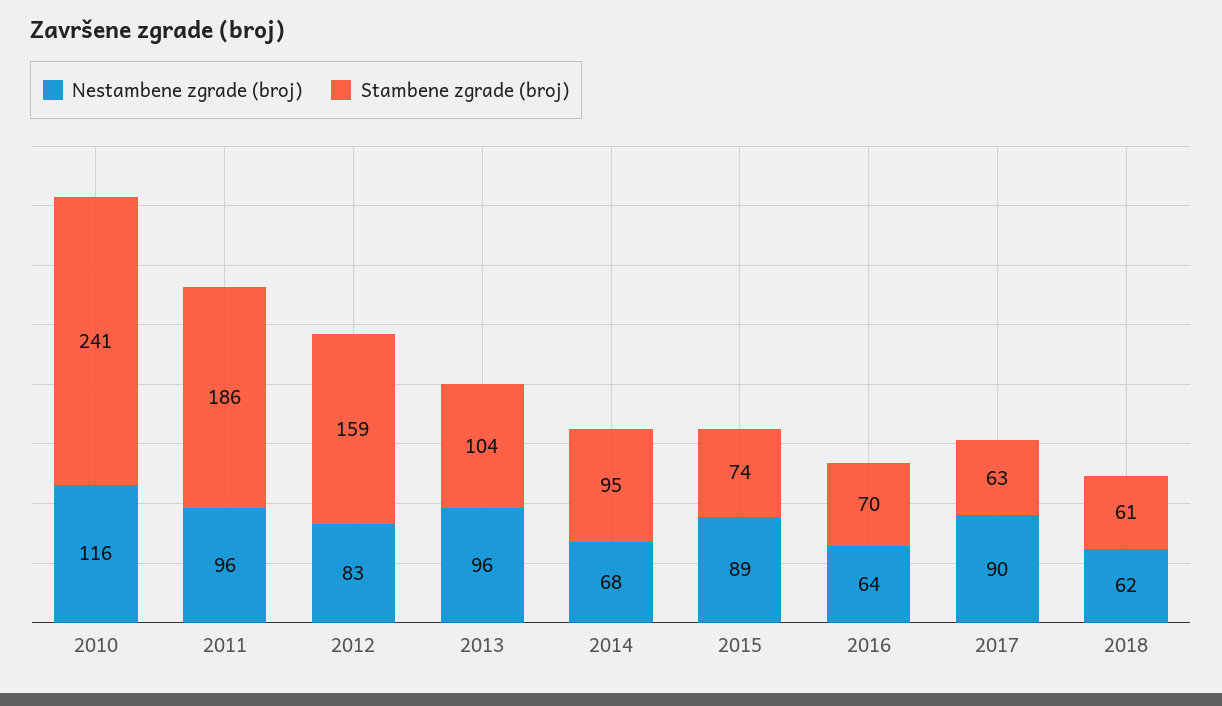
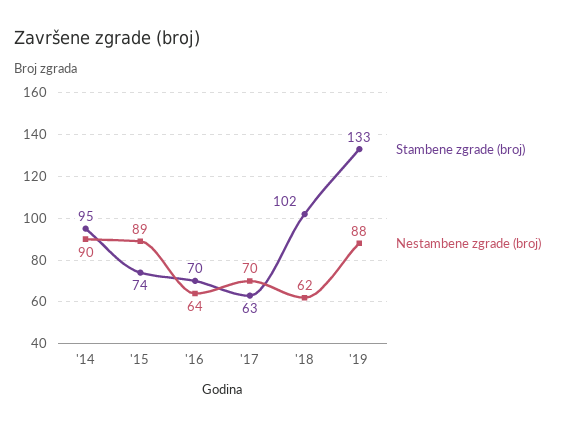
Nestambene zgrade (broj), 2010: 116 -> none
Stambene zgrade (broj), 2010: 241 -> none
Nestambene zgrade (broj), 2011: 96 -> none
Stambene zgrade (broj), 2011: 186 -> none
Nestambene zgrade (broj), 2012: 83 -> none
Stambene zgrade (broj), 2012: 159 -> none
Nestambene zgrade (broj), 2013: 96 -> none
Stambene zgrade (broj), 2013: 104 -> none
Nestambene zgrade (broj), 2014: 68 -> 90
Nestambene zgrade (broj), 2017: 90 -> 70
Stambene zgrade (broj), 2018: 61 -> 102
Stambene zgrade (broj), '19: none -> 133
Nestambene zgrade (broj), '19: none -> 88

